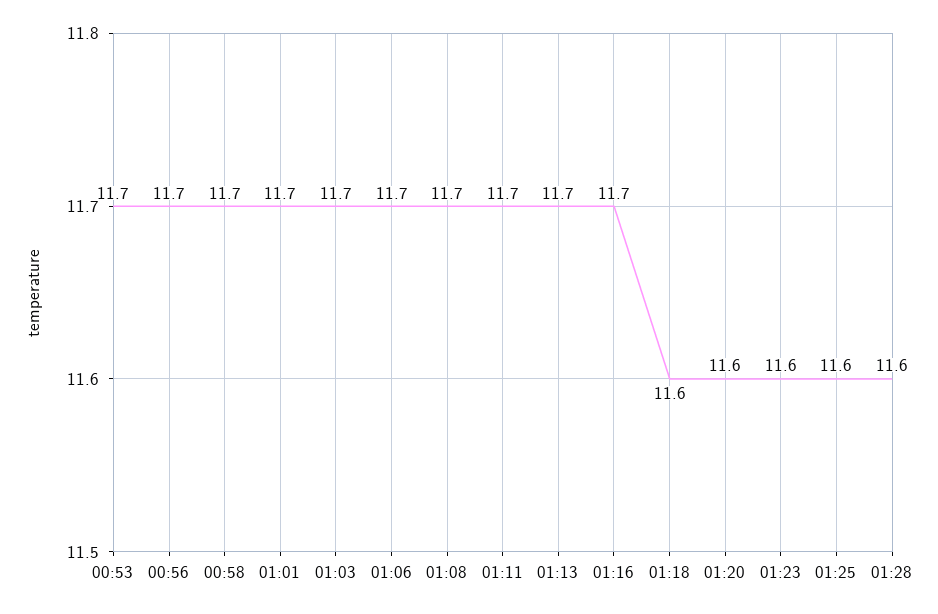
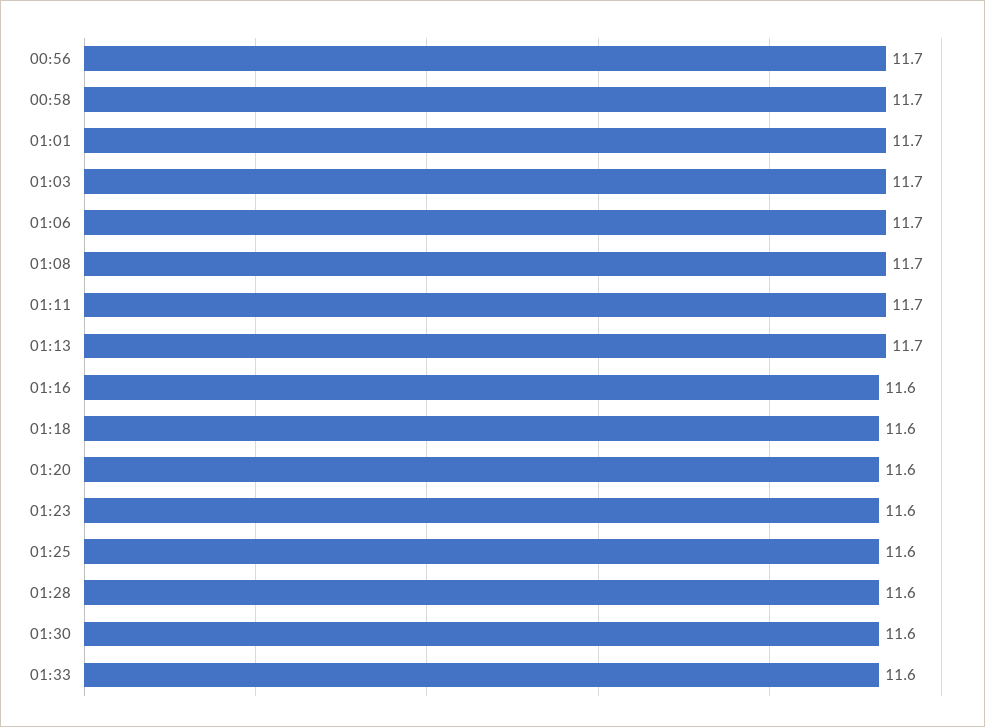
00:53: 11.7 -> none
01:16: 11.7 -> 11.6
01:30: none -> 11.6
01:33: none -> 11.6

